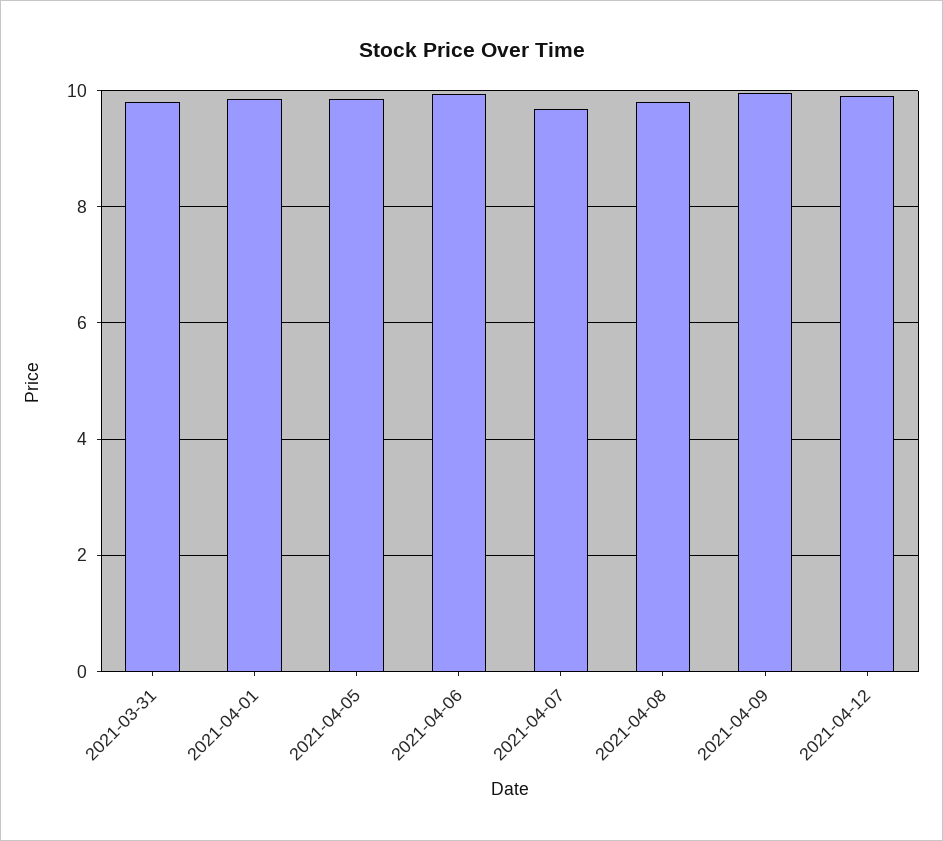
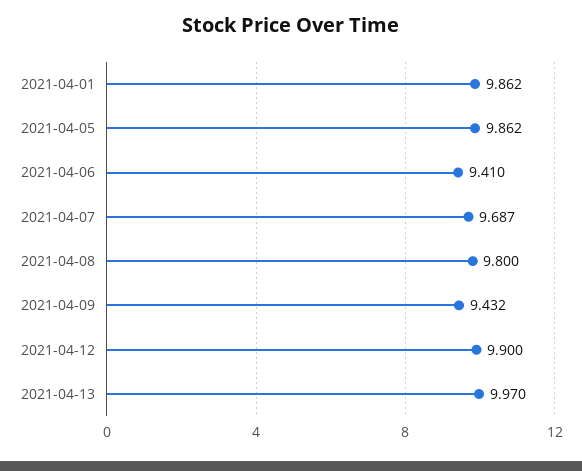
2021-03-31: 9.8 -> none
2021-04-06: 10 -> 9.41
2021-04-09: 10 -> 9.432
2021-04-13: none -> 9.97

